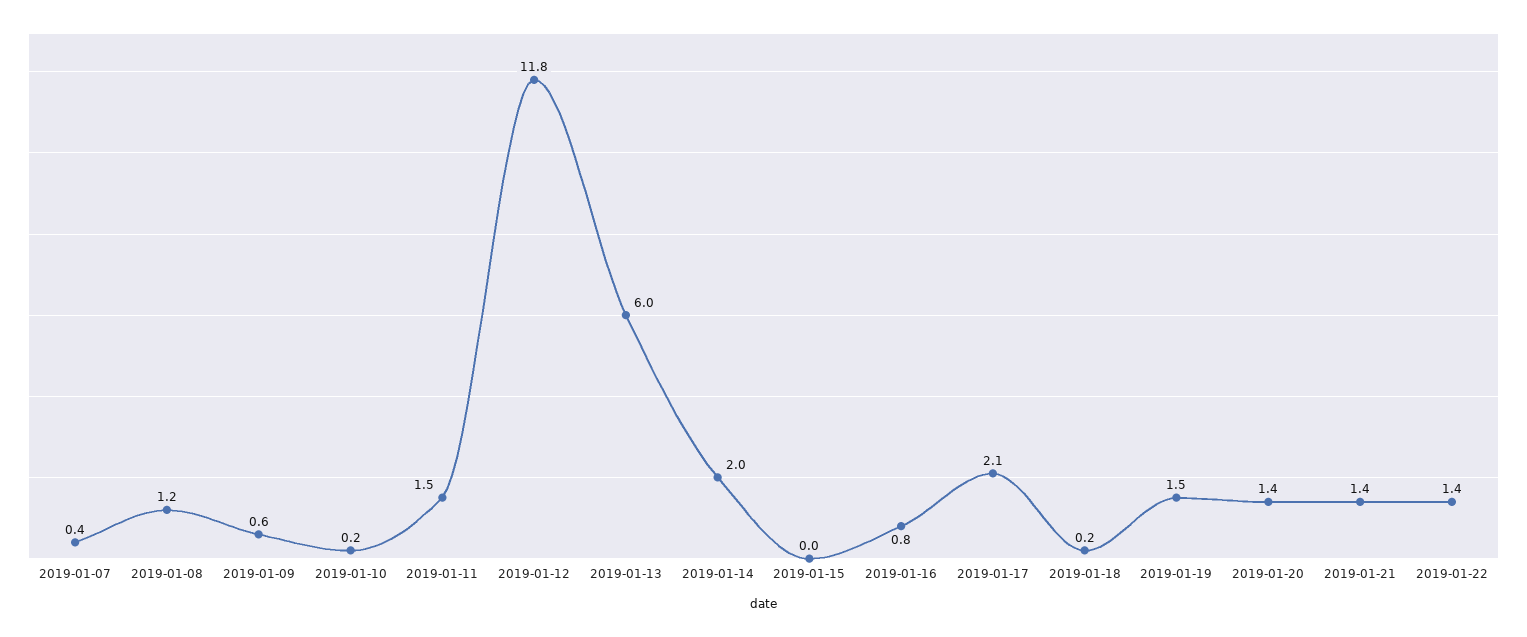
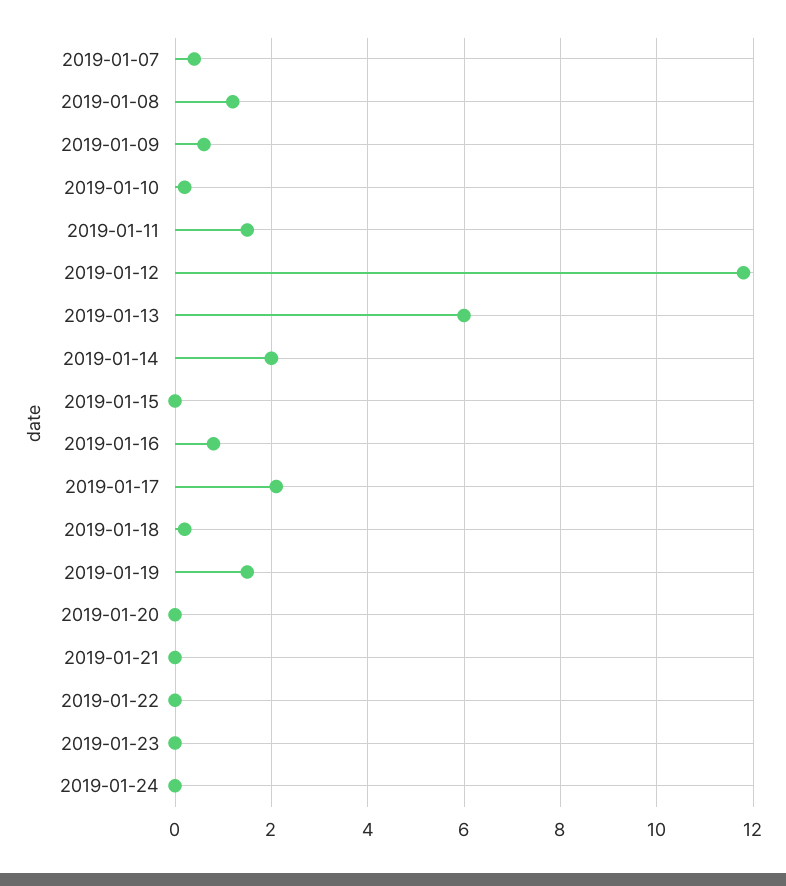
2019-01-20: 1.4 -> 0
2019-01-21: 1.4 -> 0
2019-01-22: 1.4 -> 0
2019-01-23: none -> 0
2019-01-24: none -> 0

